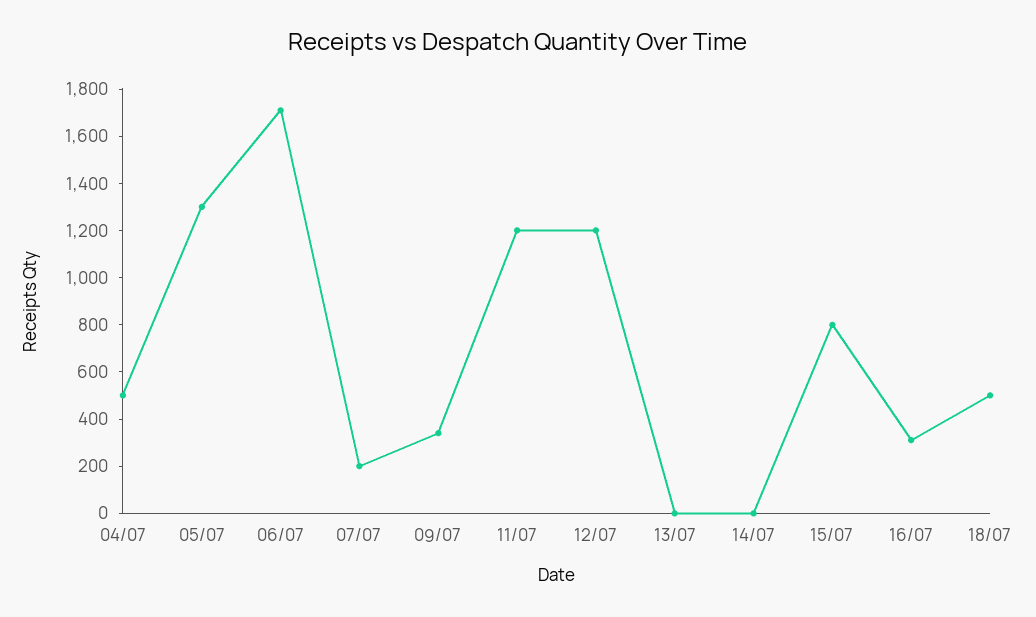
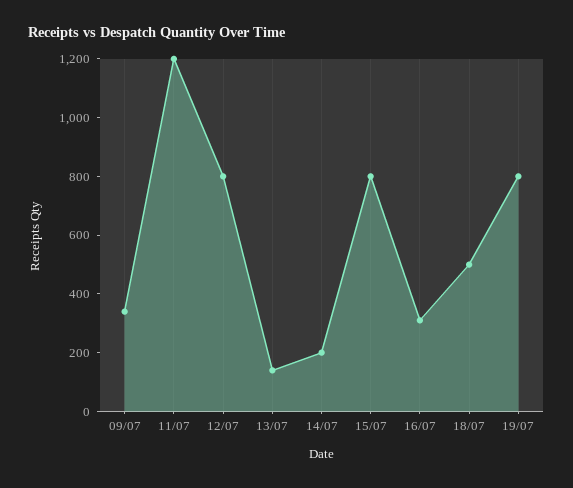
04/07: 500 -> none
05/07: 1300 -> none
06/07: 1700 -> none
07/07: 200 -> none
12/07: 1200 -> 800
13/07: 0 -> 150
14/07: 0 -> 200
19/07: none -> 800

